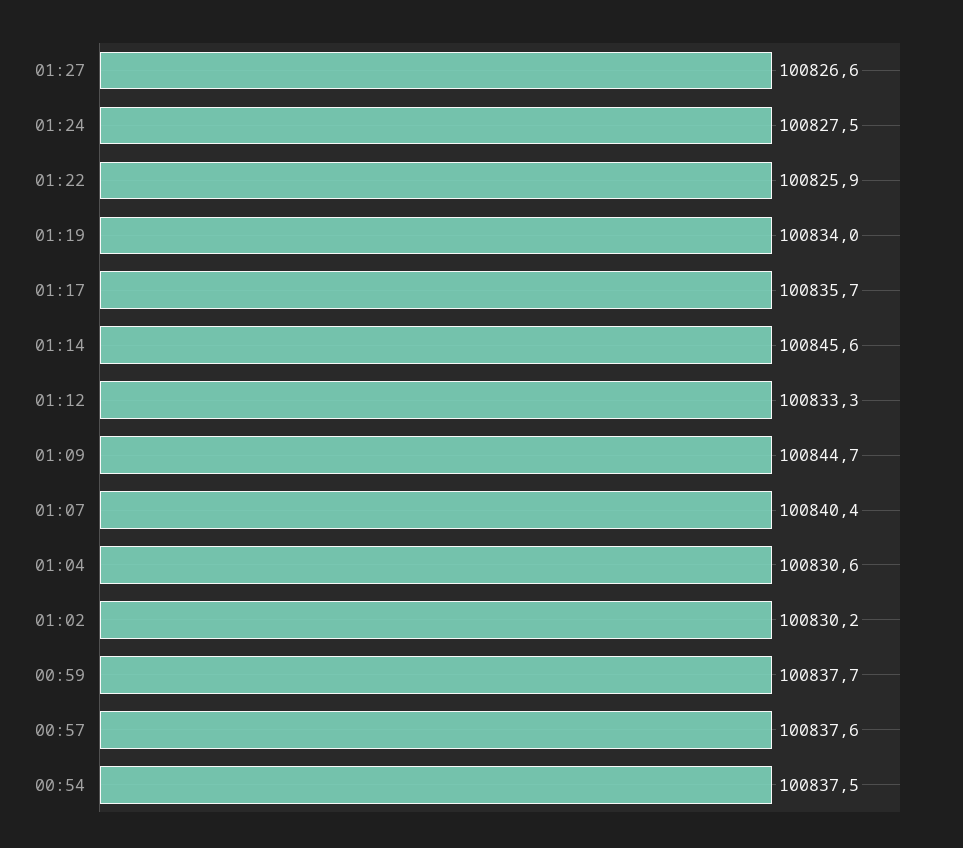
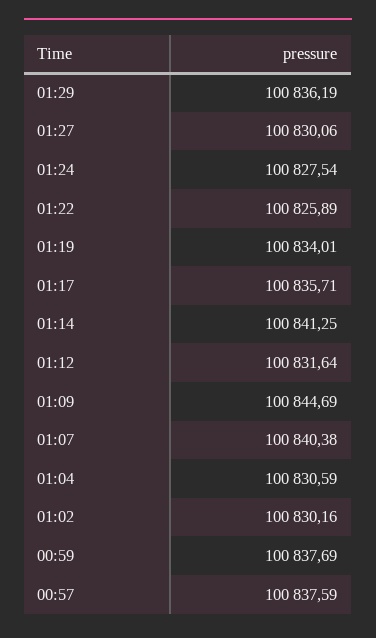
01:27: 100826.6 -> 100830.06
01:14: 100845.6 -> 100841.25
01:12: 100833.3 -> 100831.64
00:54: 100837.5 -> none
01:29: none -> 100836.19

